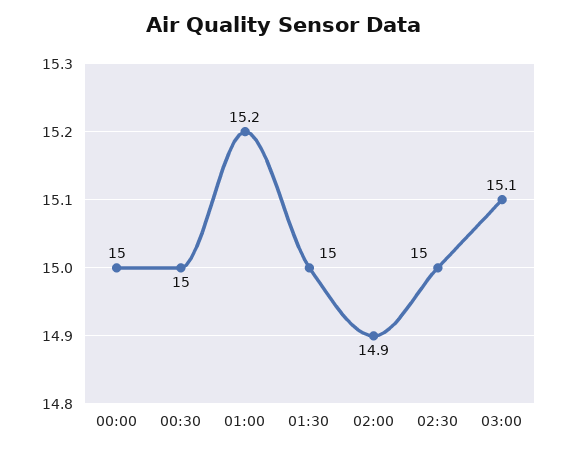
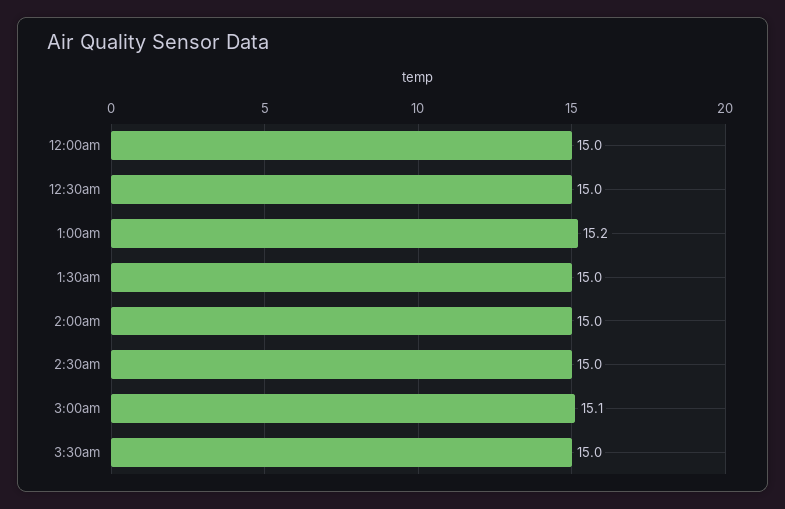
02:00: 14.9 -> 15
3:30am: none -> 15

